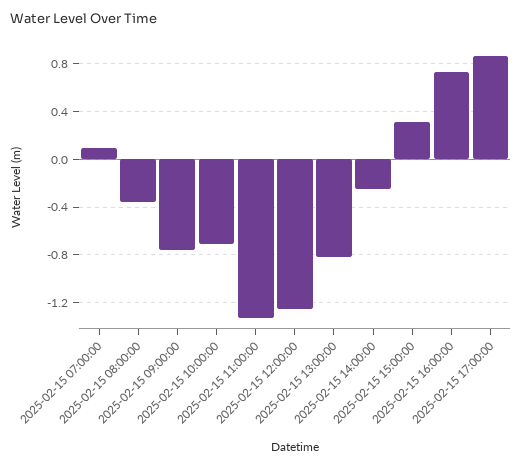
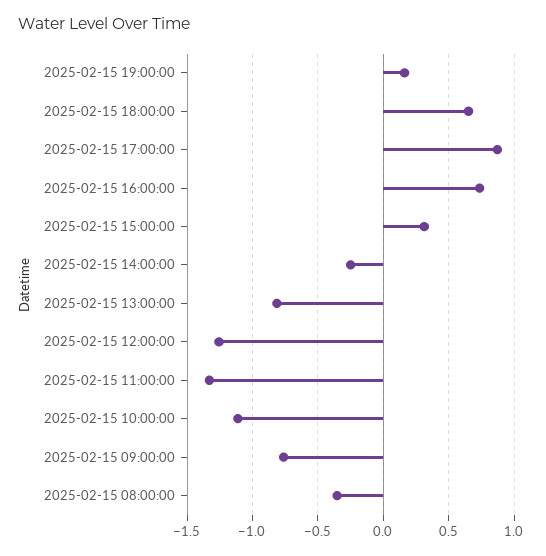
2025-02-15 07:00:00: 0.1 -> none
2025-02-15 10:00:00: -0.7 -> -1.1
2025-02-15 19:00:00: none -> 0.15
2025-02-15 18:00:00: none -> 0.65

